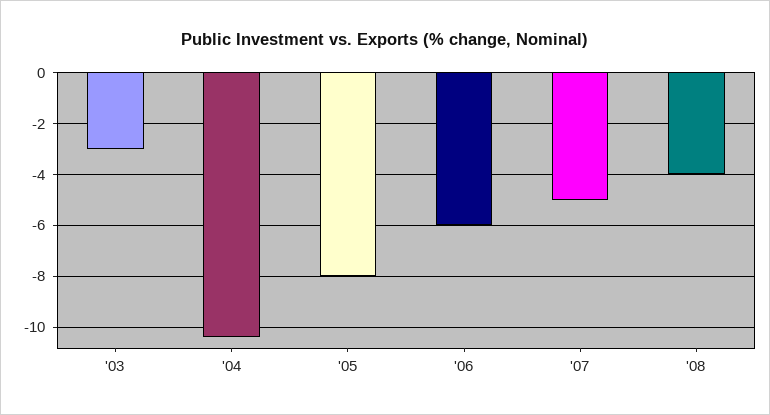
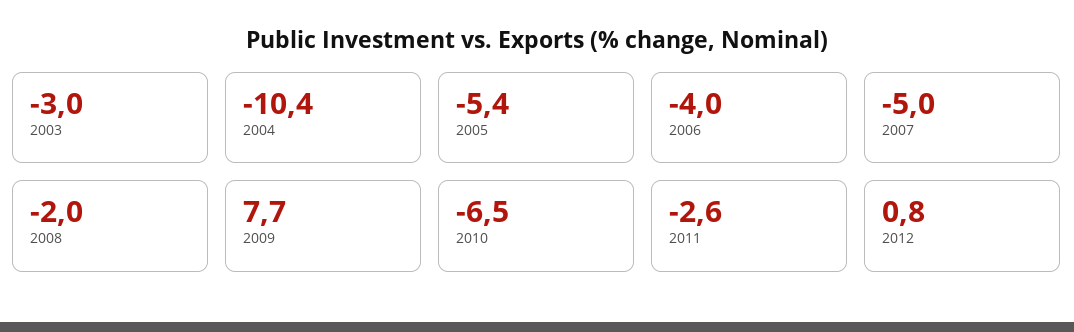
'05: -8 -> -5.4
'06: -6 -> -4
'08: -4 -> -2
2009: none -> 7.7
2010: none -> -6.5
2011: none -> -2.6
2012: none -> 0.8

